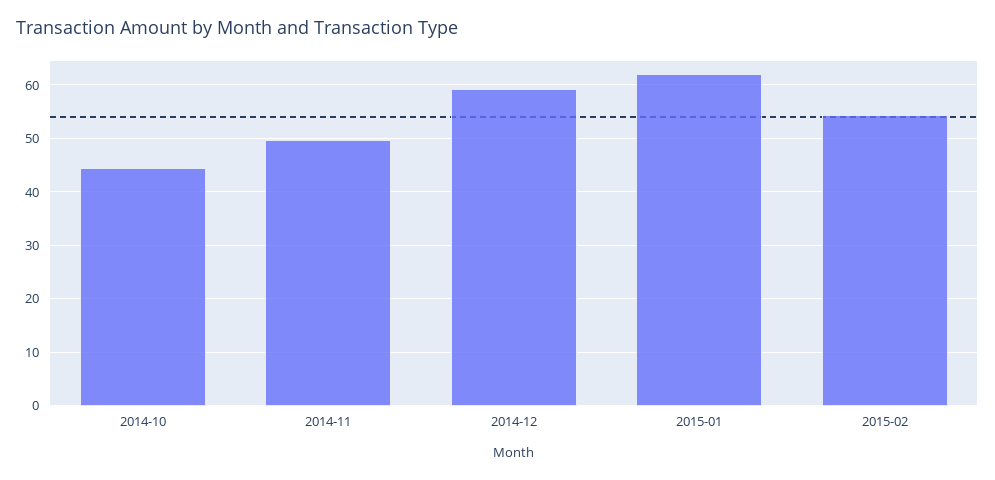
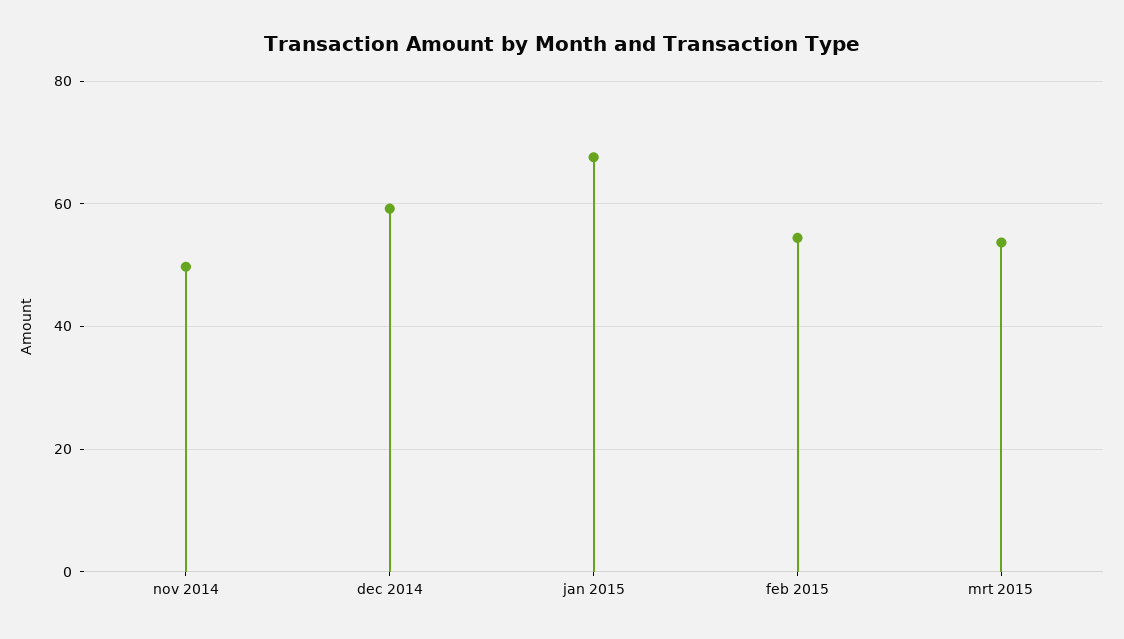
2014-10: 44 -> none
2015-01: 62 -> 68
mrt 2015: none -> 54

